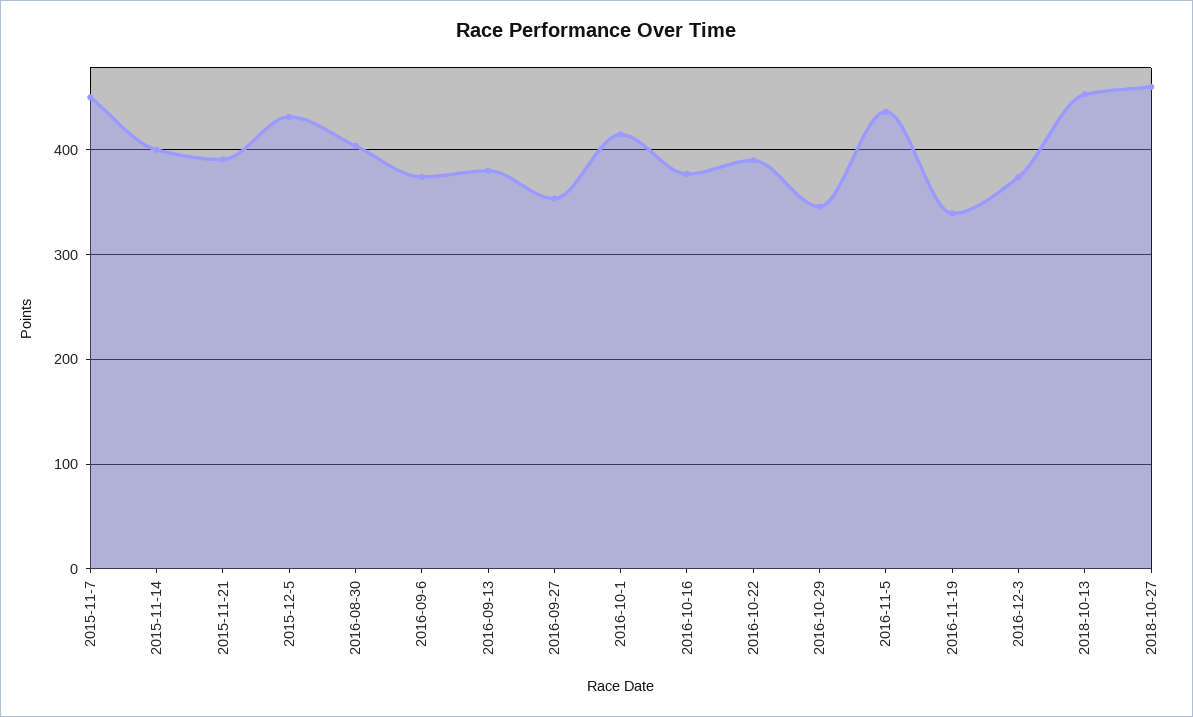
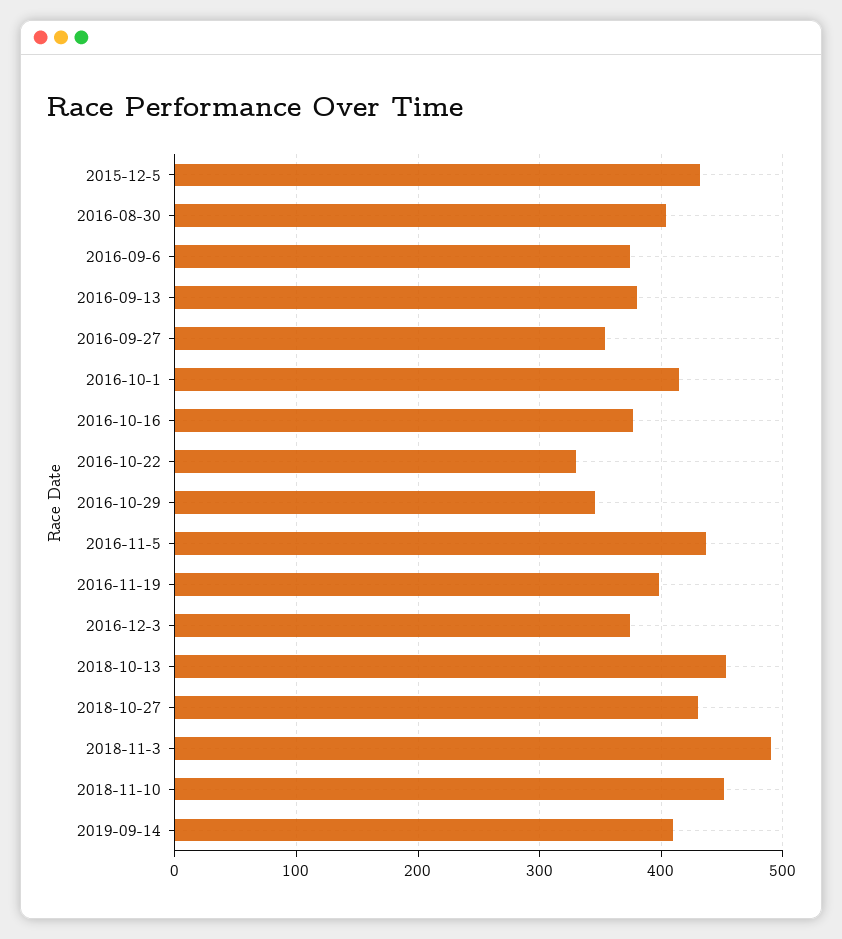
2015-11-7: 450 -> none
2015-11-14: 400 -> none
2015-11-21: 390 -> none
2016-10-22: 390 -> 330
2016-11-19: 340 -> 400
2018-10-27: 460 -> 430
2018-11-3: none -> 490
2018-11-10: none -> 450
2019-09-14: none -> 410

